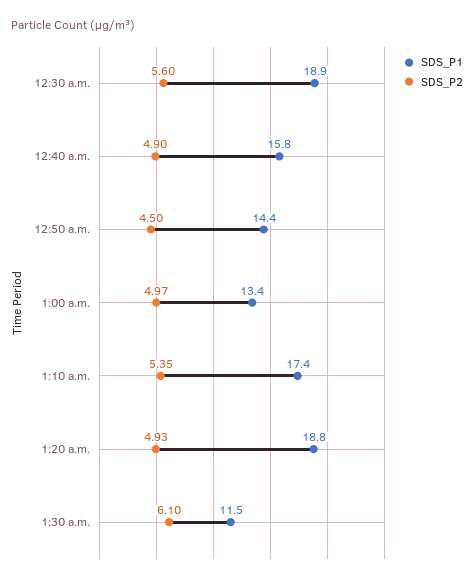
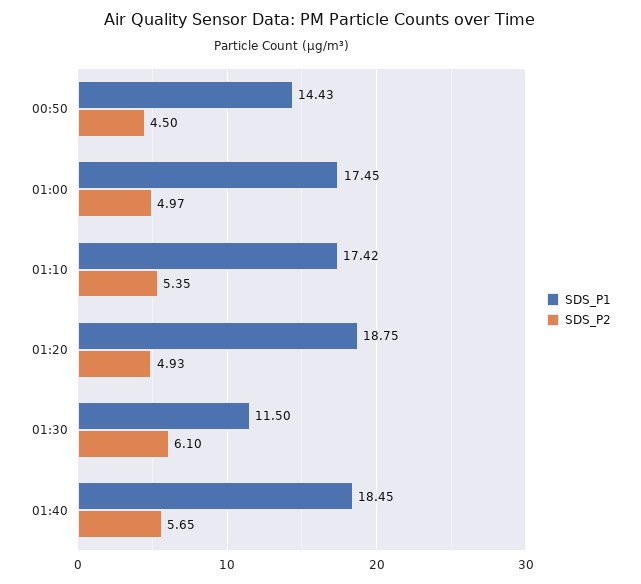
SDS_P1, 12:30 a.m.: 18.9 -> none
SDS_P2, 12:30 a.m.: 5.6 -> none
SDS_P1, 12:40 a.m.: 15.8 -> none
SDS_P2, 12:40 a.m.: 4.9 -> none
SDS_P1, 1:00 a.m.: 13.4 -> 17.45
SDS_P1, 01:40: none -> 18.45
SDS_P2, 01:40: none -> 5.65

